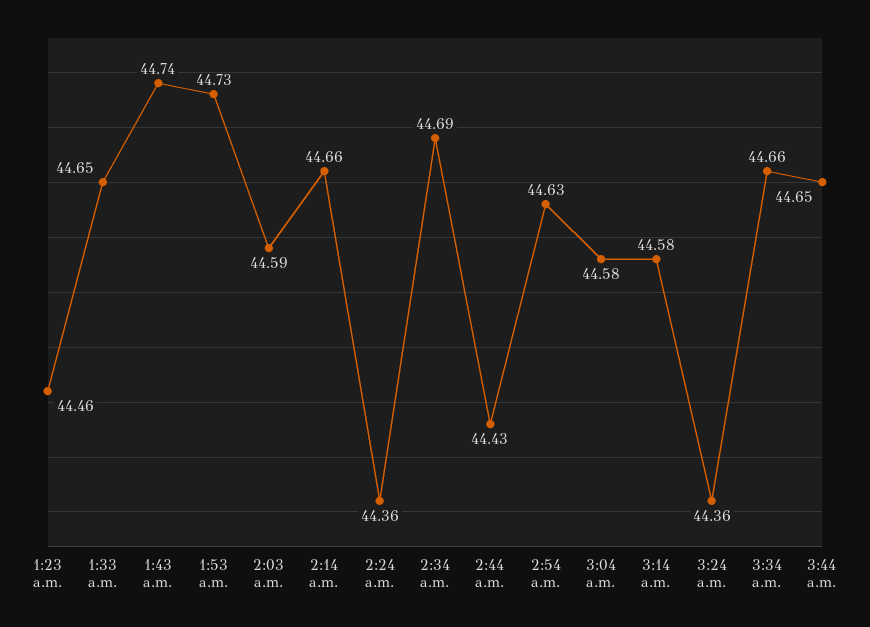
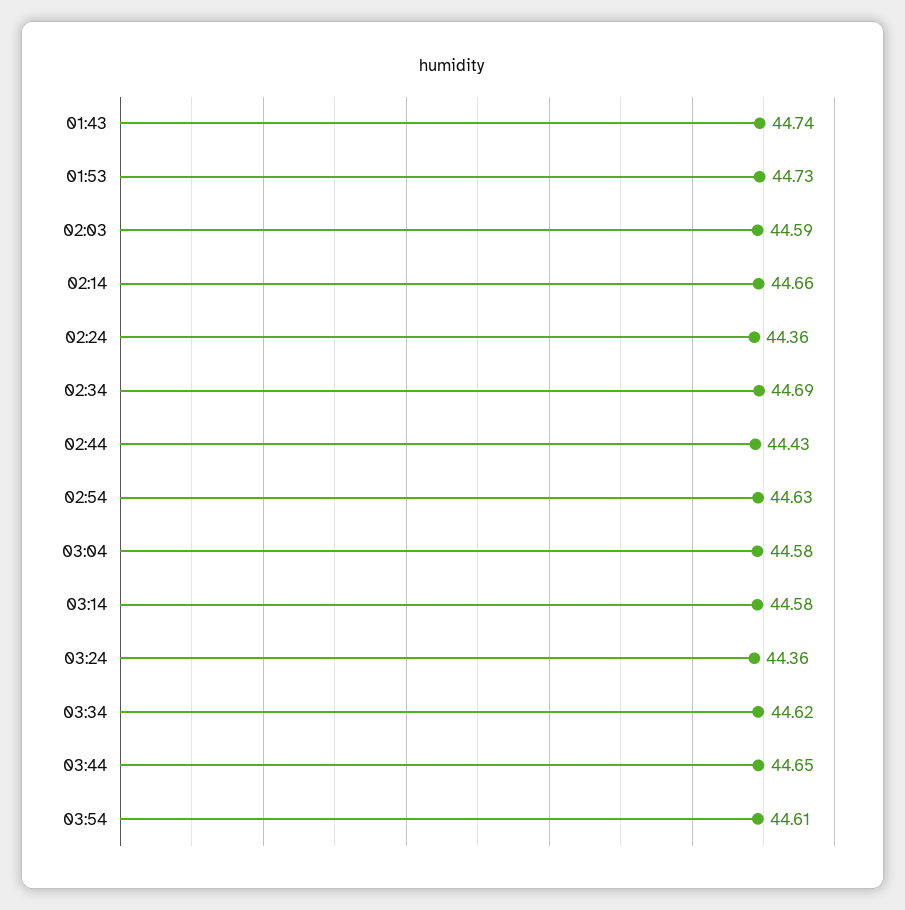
1:23 a.m.: 44.46 -> none
1:33 a.m.: 44.65 -> none
3:34 a.m.: 44.66 -> 44.62
03:54: none -> 44.61

